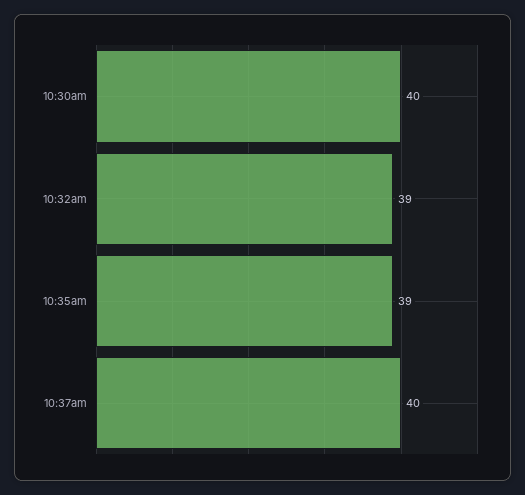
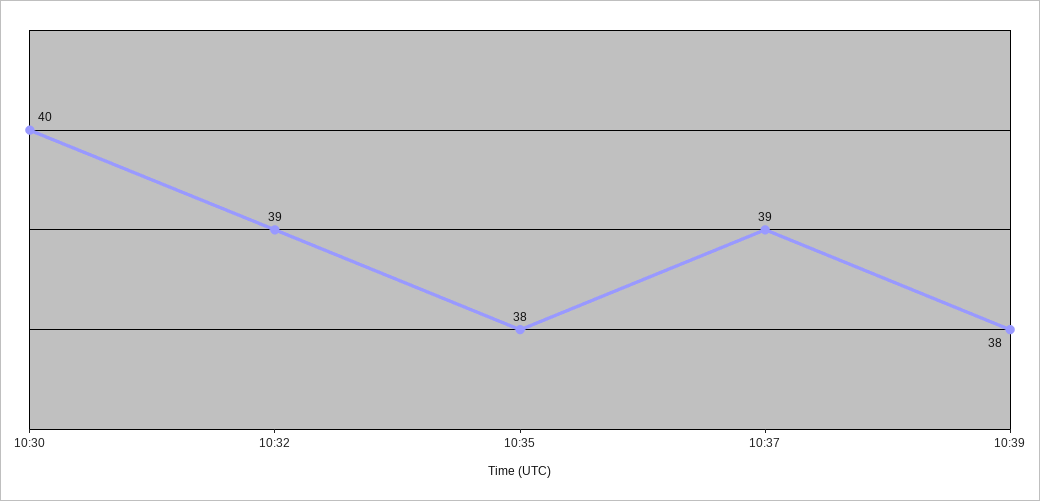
10:35am: 39 -> 38
10:37am: 40 -> 39
10:39: none -> 38

